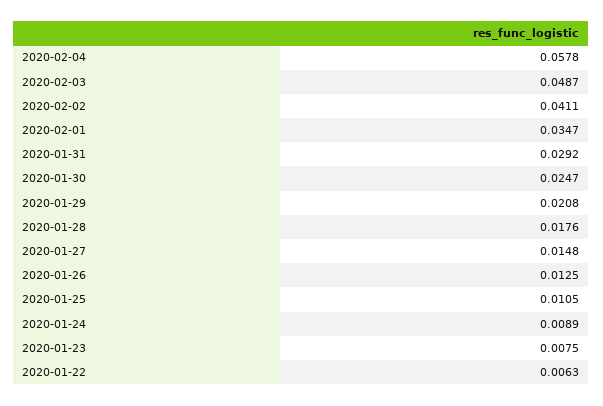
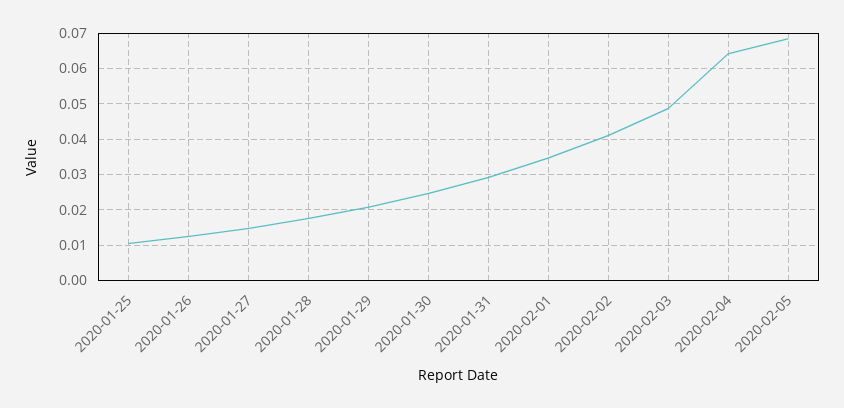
2020-02-04: 0.0578 -> 0.064
2020-01-24: 0.0089 -> none
2020-01-23: 0.0075 -> none
2020-01-22: 0.0063 -> none
2020-02-05: none -> 0.068

